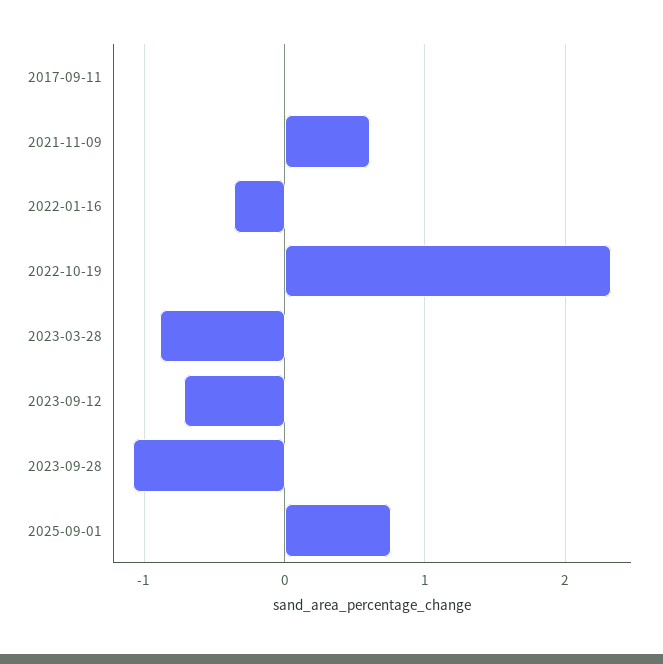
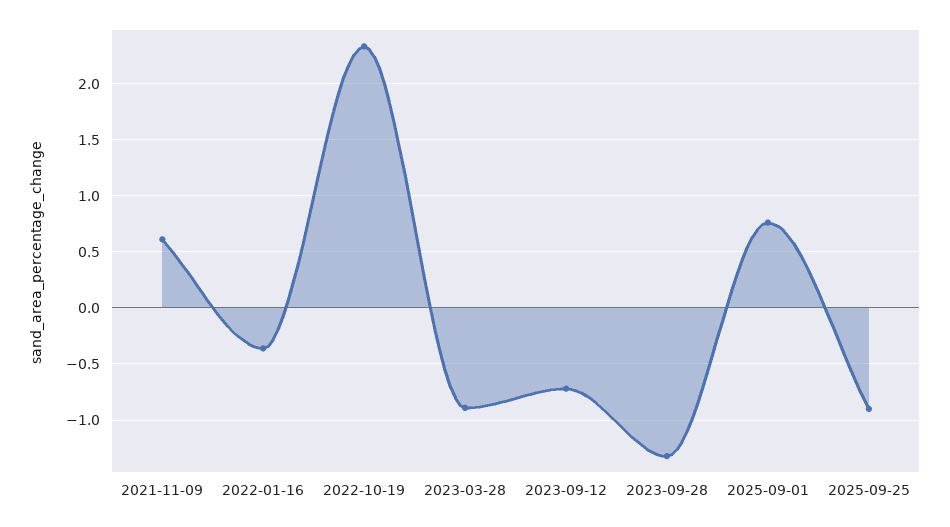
2017-09-11: 0 -> none
2023-09-28: -1.1 -> -1.3
2025-09-25: none -> -0.9

